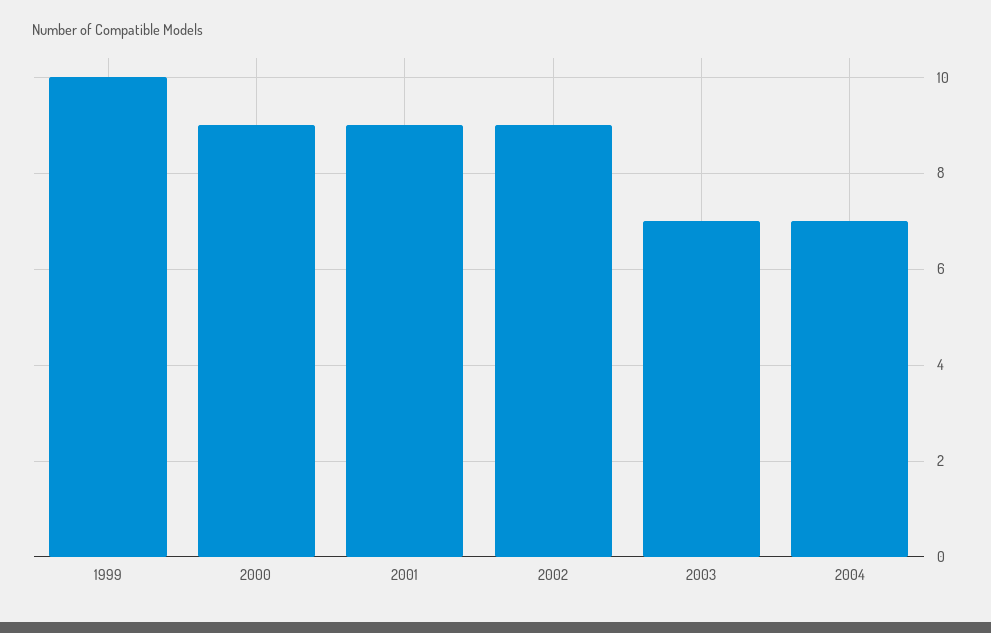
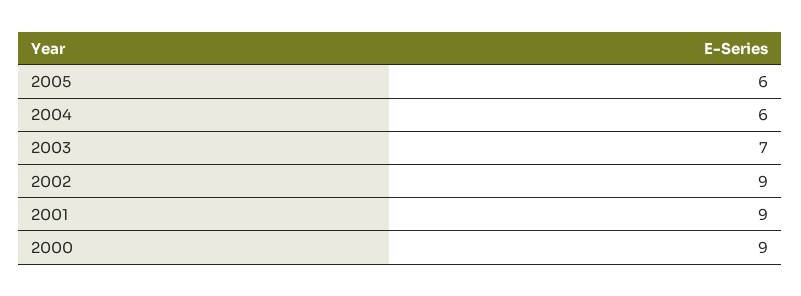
1999: 10 -> none
2004: 7 -> 6
2005: none -> 6

